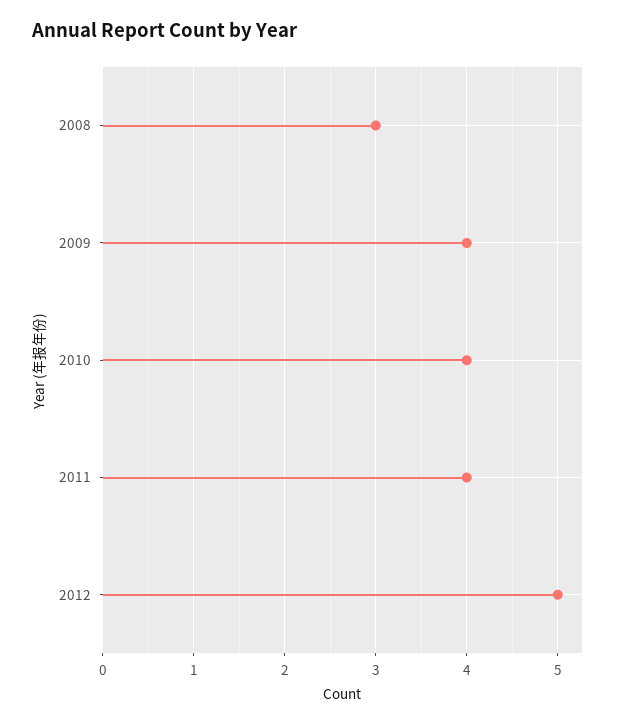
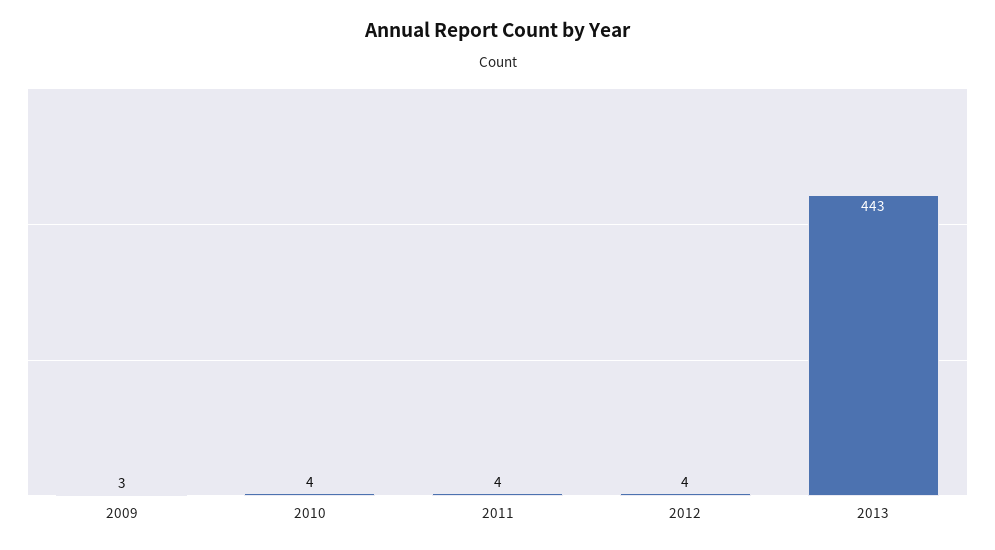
2008: 3 -> none
2009: 4 -> 3
2012: 5 -> 4
2013: none -> 443

